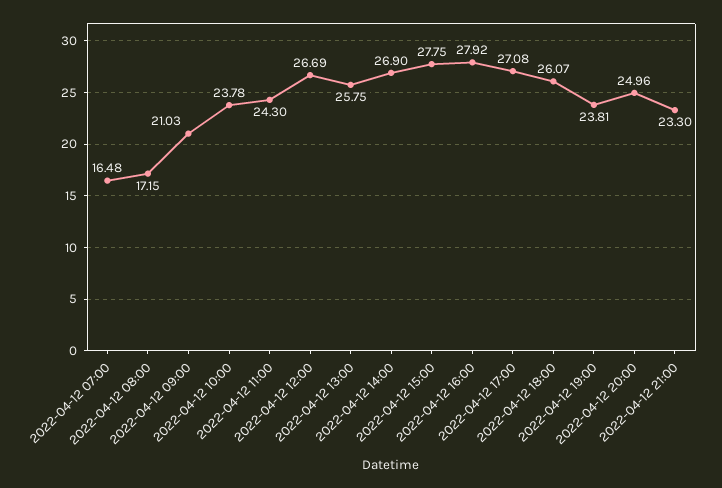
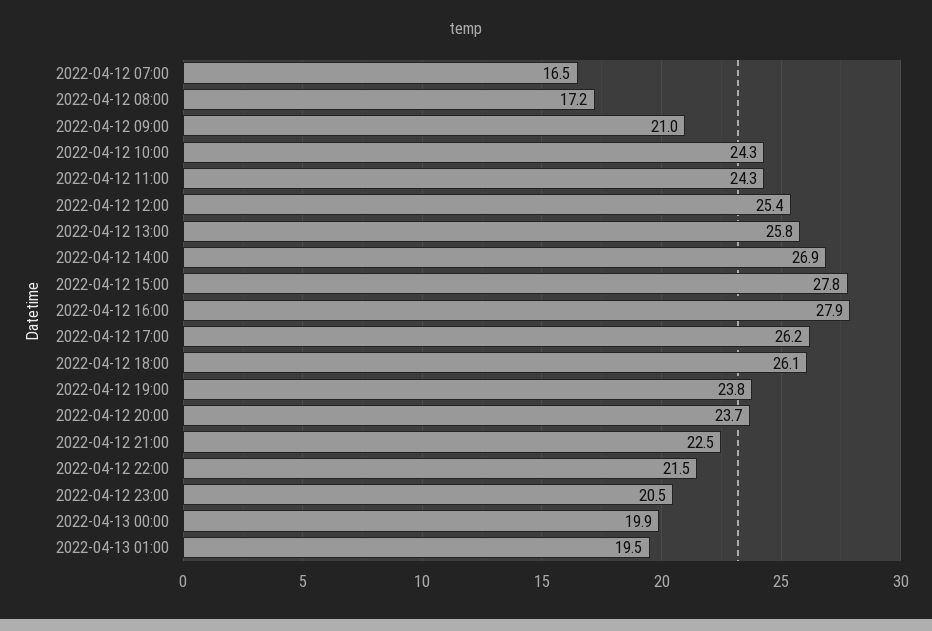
2022-04-12 10:00: 23.78 -> 24.3
2022-04-12 12:00: 26.69 -> 25.4
2022-04-12 17:00: 27.08 -> 26.2
2022-04-12 20:00: 24.96 -> 23.7
2022-04-12 21:00: 23.3 -> 22.5
2022-04-12 22:00: none -> 21.5
2022-04-12 23:00: none -> 20.5
2022-04-13 00:00: none -> 19.9
2022-04-13 01:00: none -> 19.5

